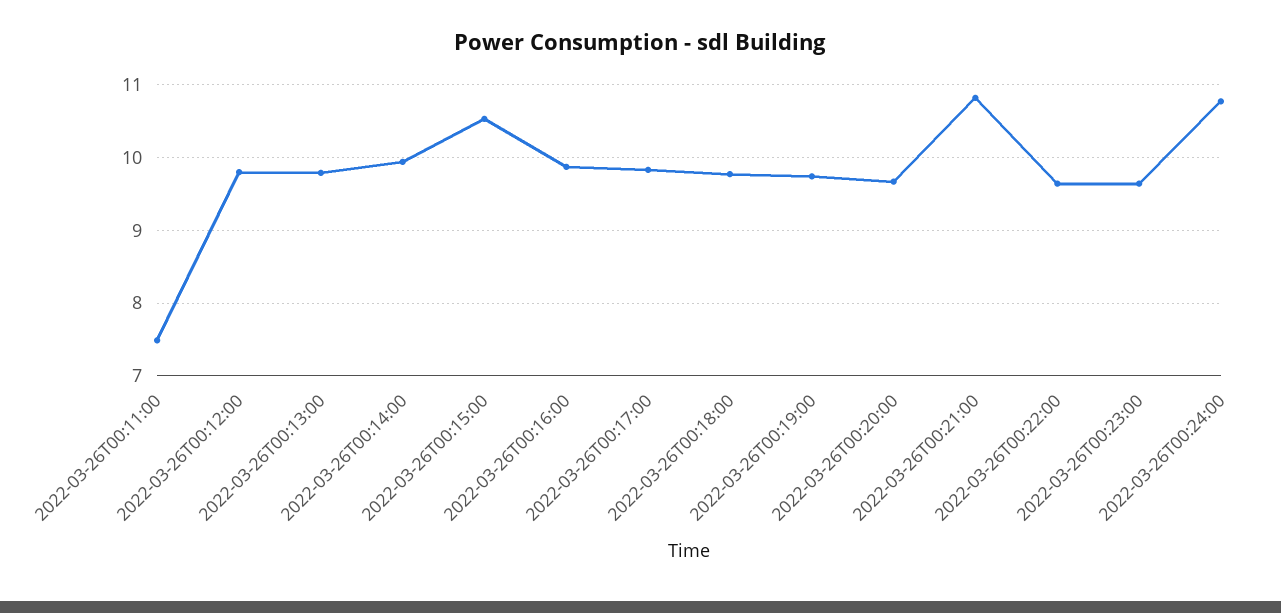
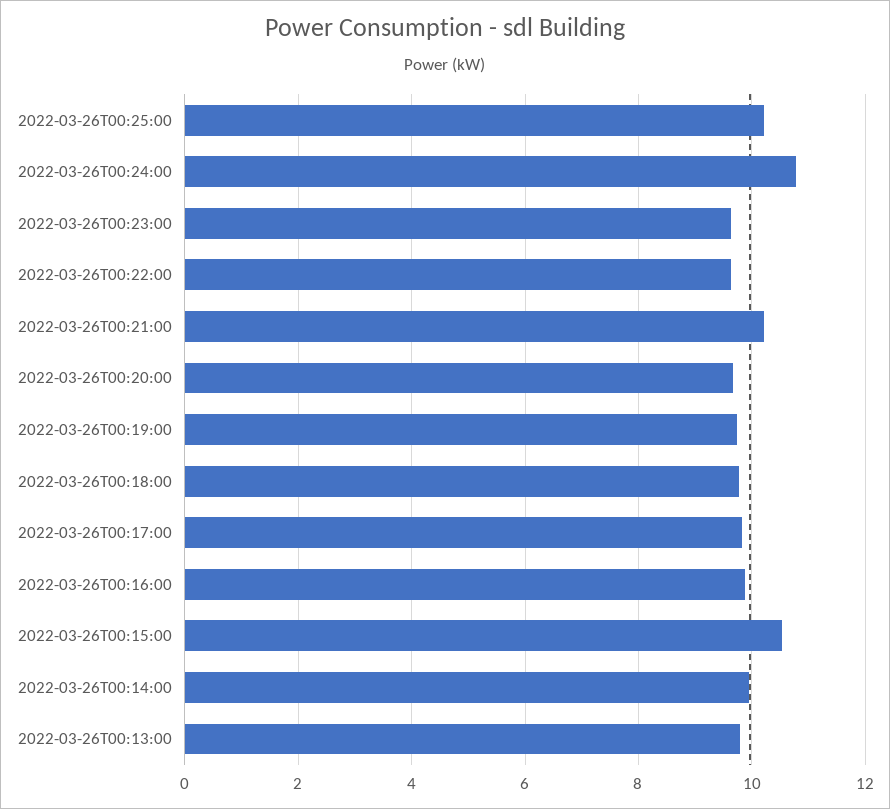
2022-03-26T00:11:00: 7.5 -> none
2022-03-26T00:12:00: 9.8 -> none
2022-03-26T00:21:00: 10.8 -> 10.2
2022-03-26T00:25:00: none -> 10.2

